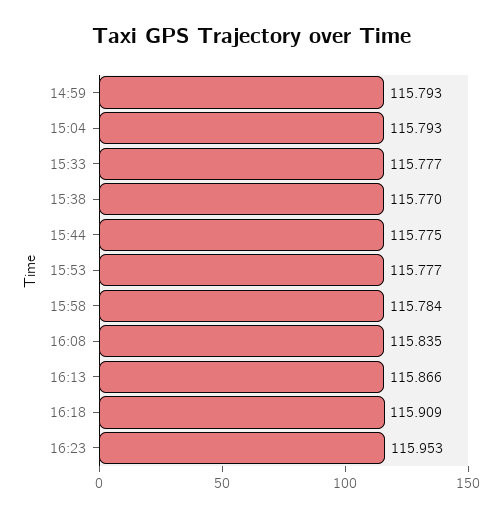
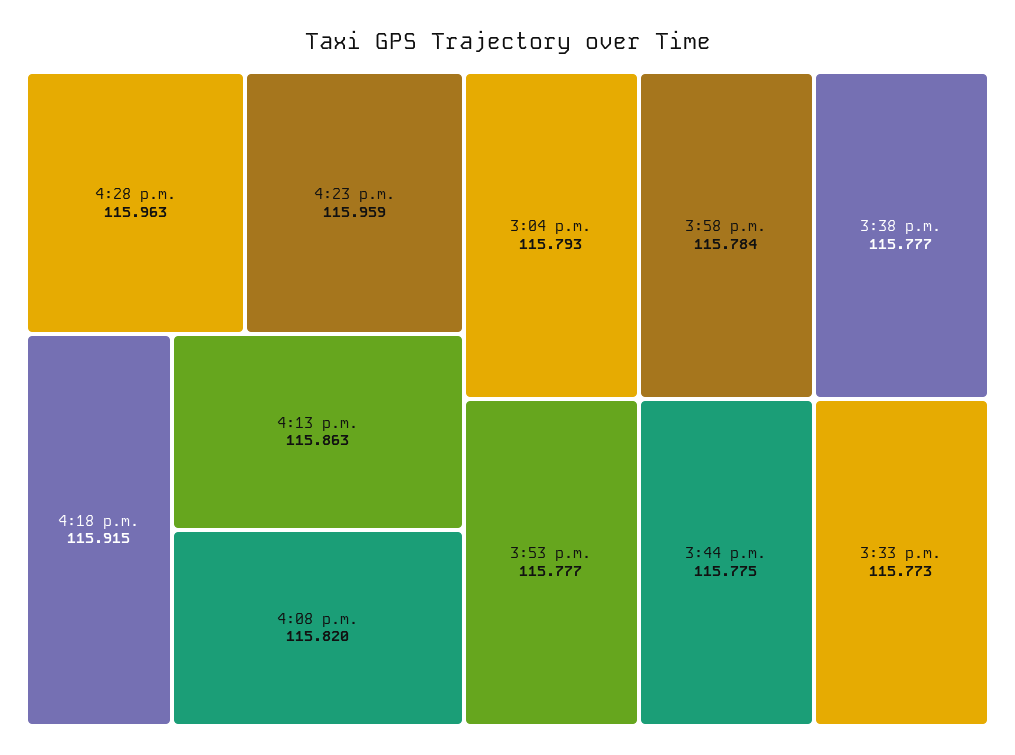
14:59: 115.793 -> none
15:33: 115.777 -> 115.773
15:38: 115.77 -> 115.777
16:08: 115.835 -> 115.82
16:13: 115.866 -> 115.863
16:18: 115.909 -> 115.915
16:23: 115.953 -> 115.959
4:28 p.m.: none -> 115.963

